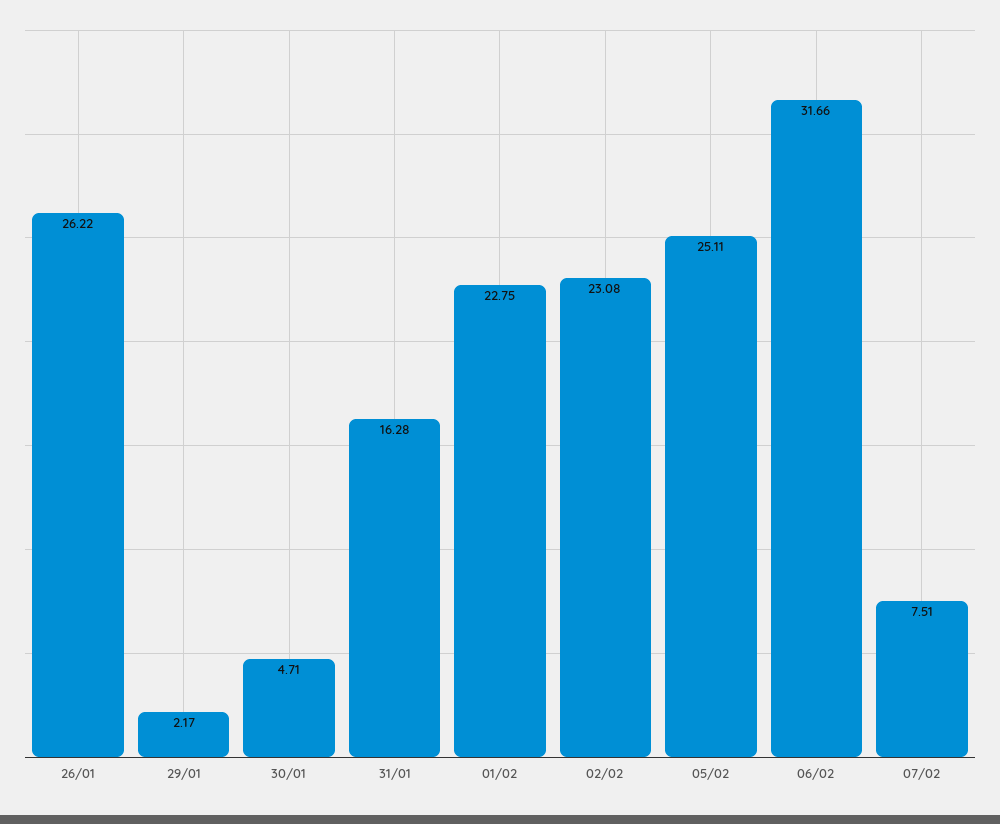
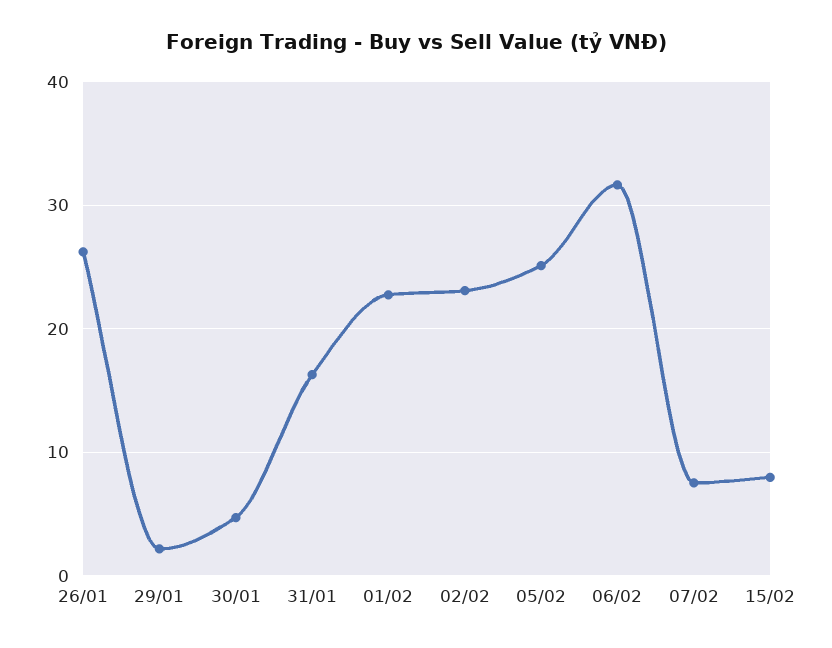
15/02: none -> 8

